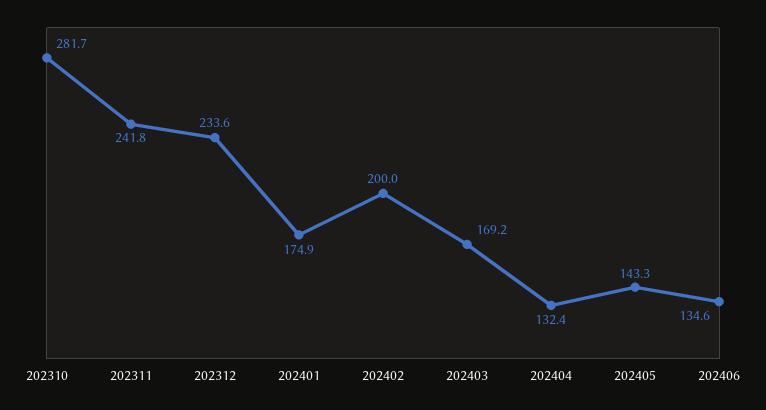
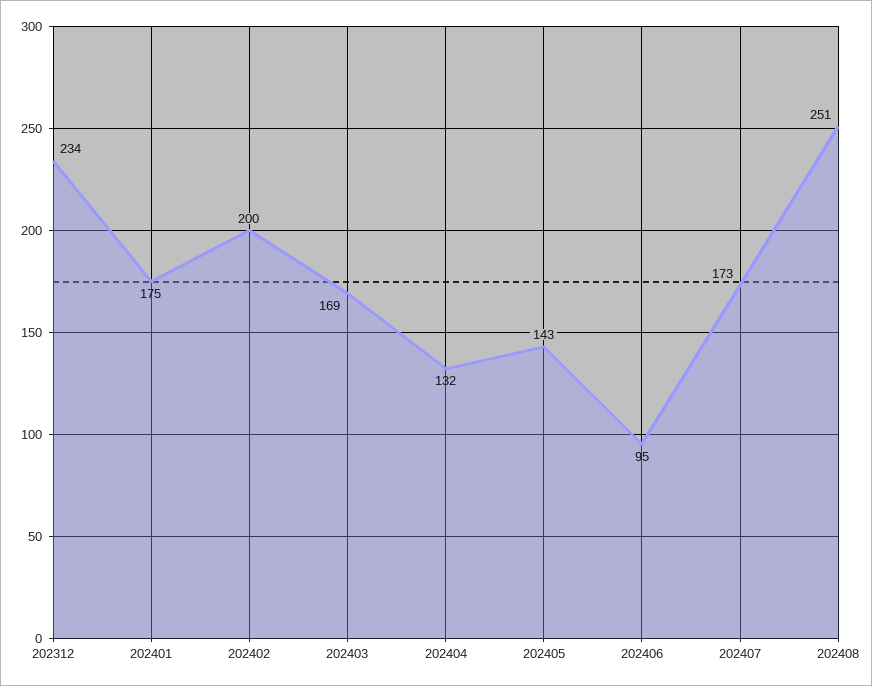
202310: 281.7 -> none
202311: 241.8 -> none
202406: 134.6 -> 95
202407: none -> 173
202408: none -> 251

